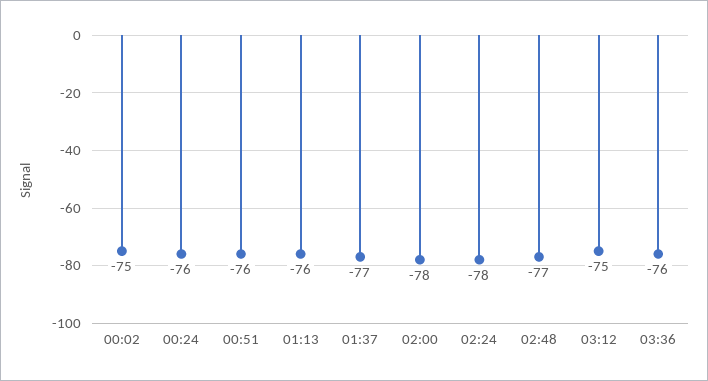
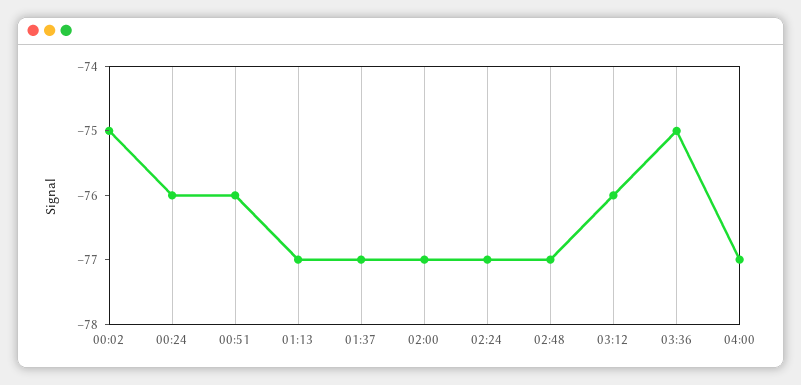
01:13: -76 -> -77
02:00: -78 -> -77
02:24: -78 -> -77
03:12: -75 -> -76
03:36: -76 -> -75
04:00: none -> -77

